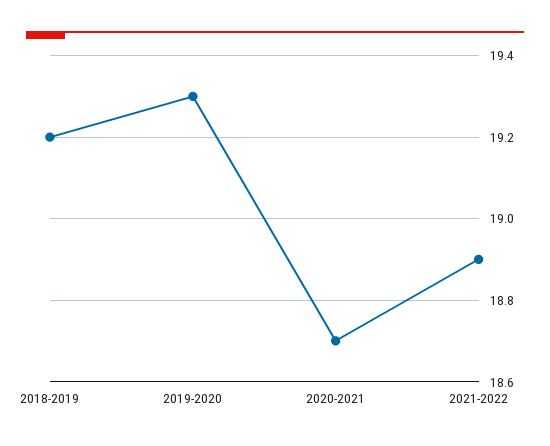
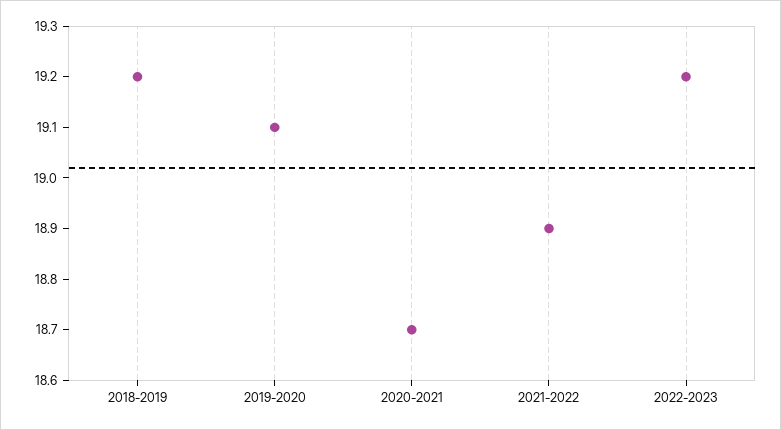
2019-2020: 19.3 -> 19.1
2022-2023: none -> 19.2

